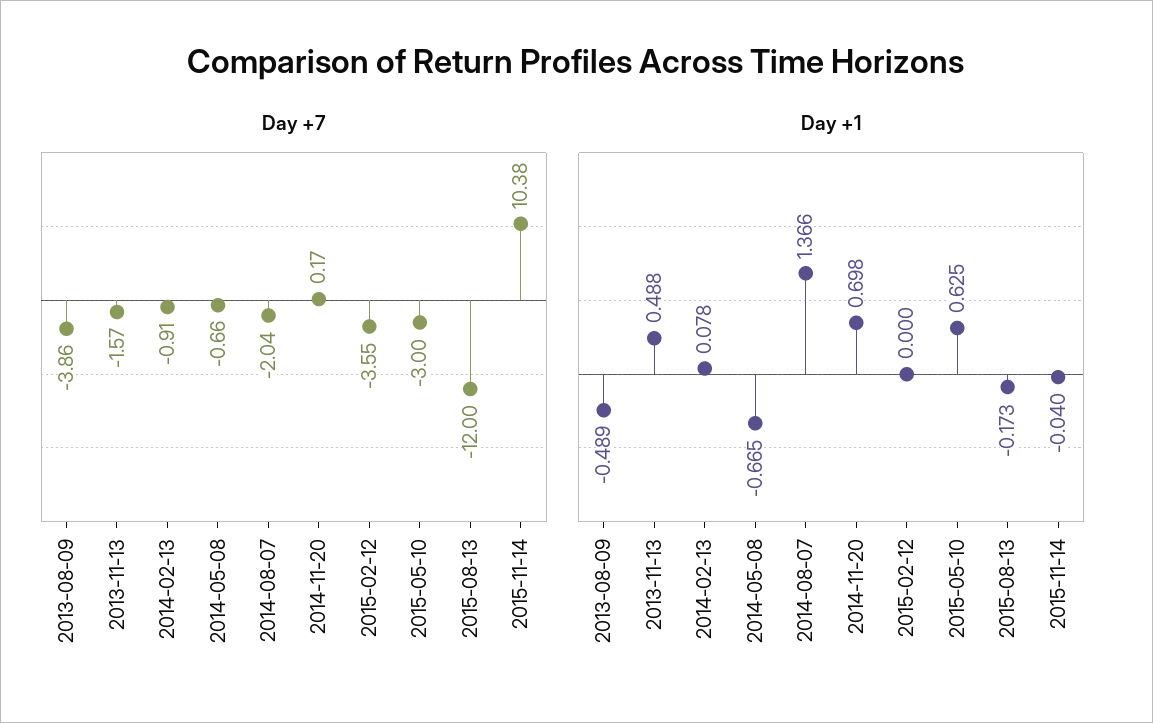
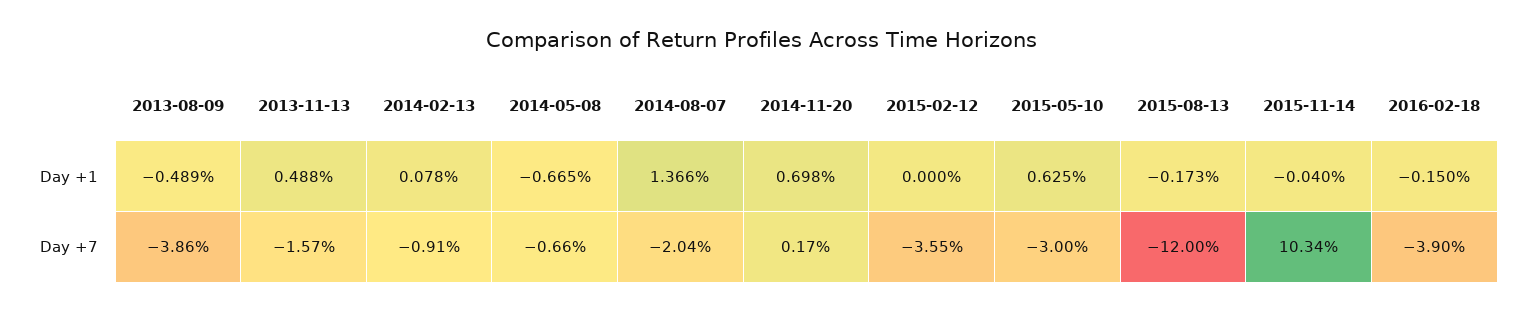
Day +7, 2015-11-14: 10.38 -> 10.34
Day +1, 2016-02-18: none -> -0.15
Day +7, 2016-02-18: none -> -3.9

